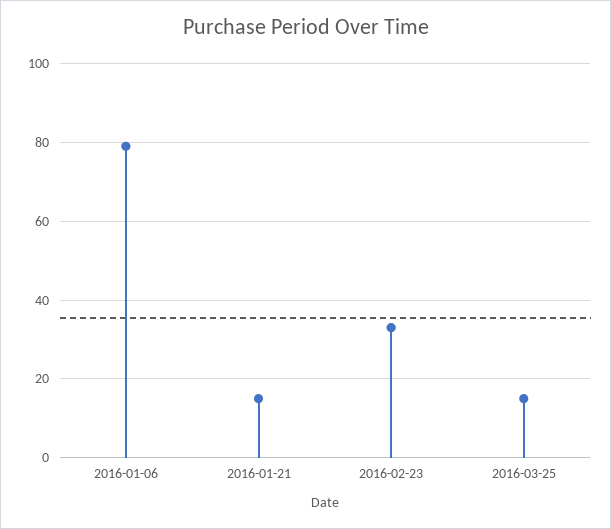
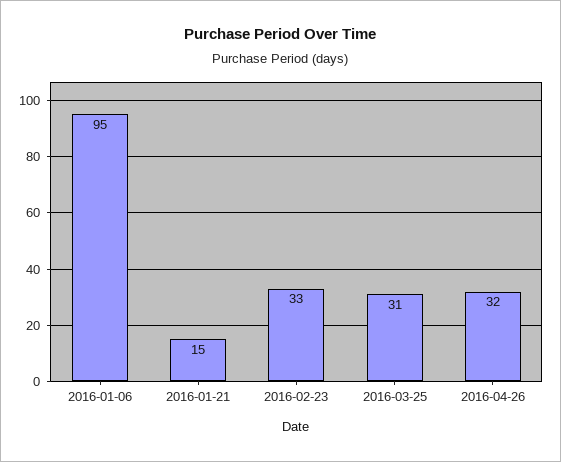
2016-01-06: 80 -> 95
2016-03-25: 15 -> 31
2016-04-26: none -> 32

